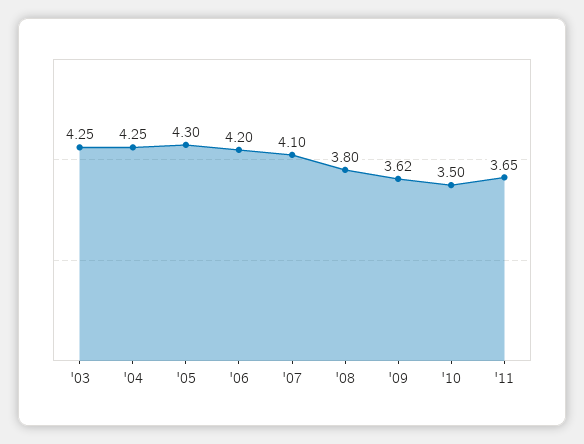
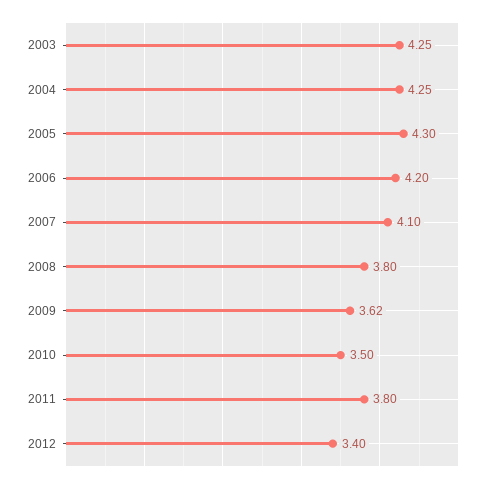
'11: 3.65 -> 3.8
2012: none -> 3.4

